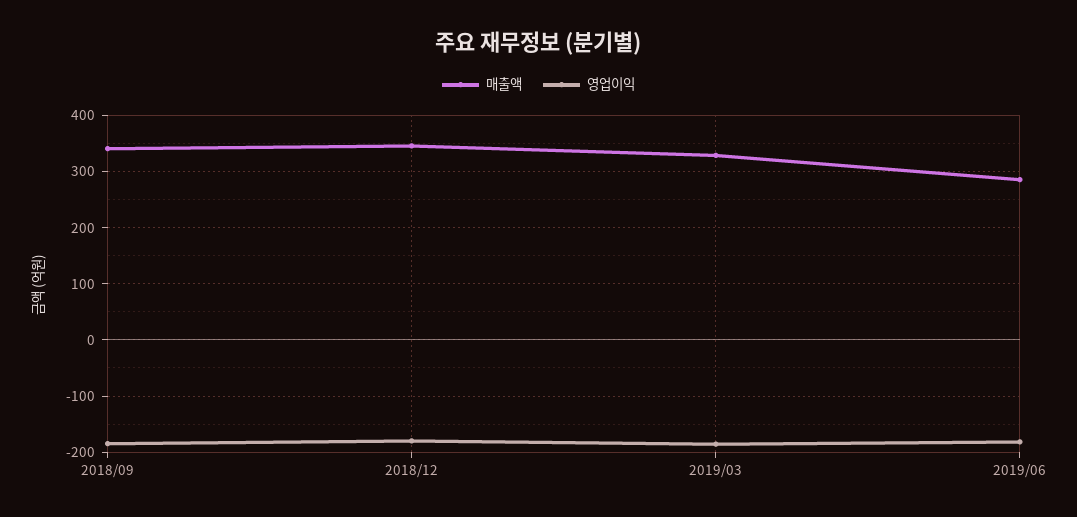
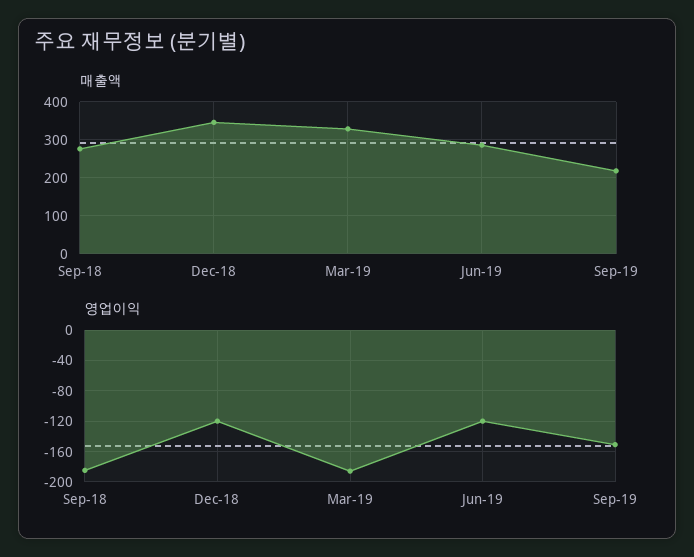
매출액, 2018/09: 340 -> 280
영업이익, 2018/12: -180 -> -120
영업이익, 2019/06: -180 -> -120
매출액, Sep-19: none -> 220
영업이익, Sep-19: none -> -150

